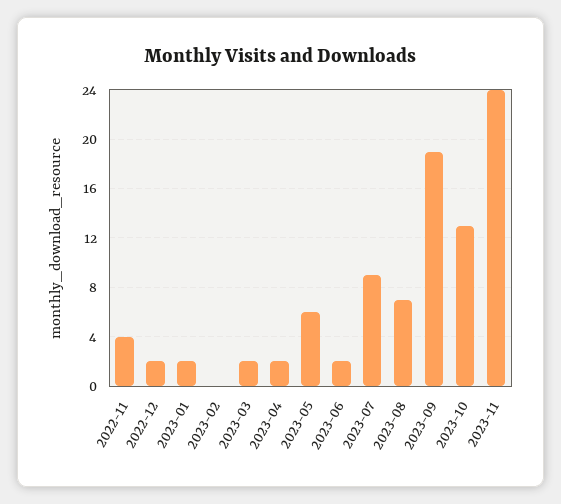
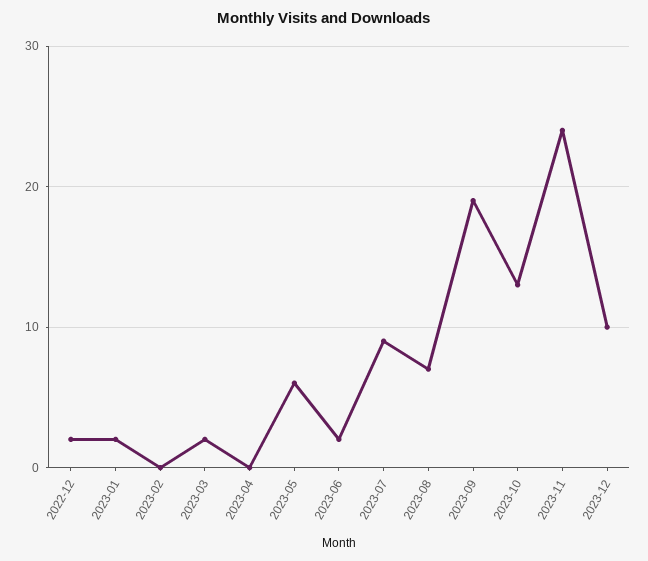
2022-11: 4 -> none
2023-04: 2 -> 0
2023-12: none -> 10

